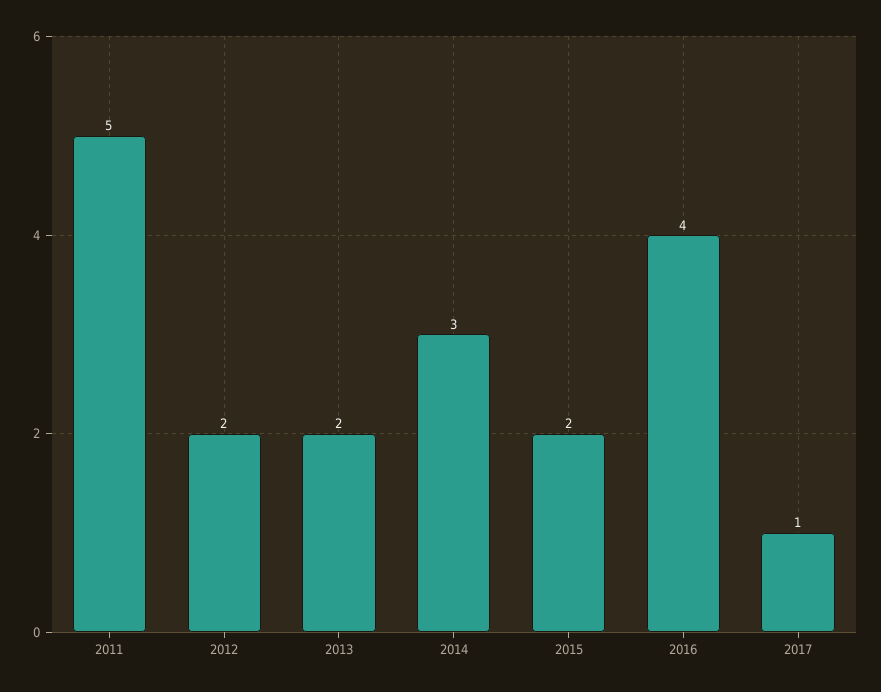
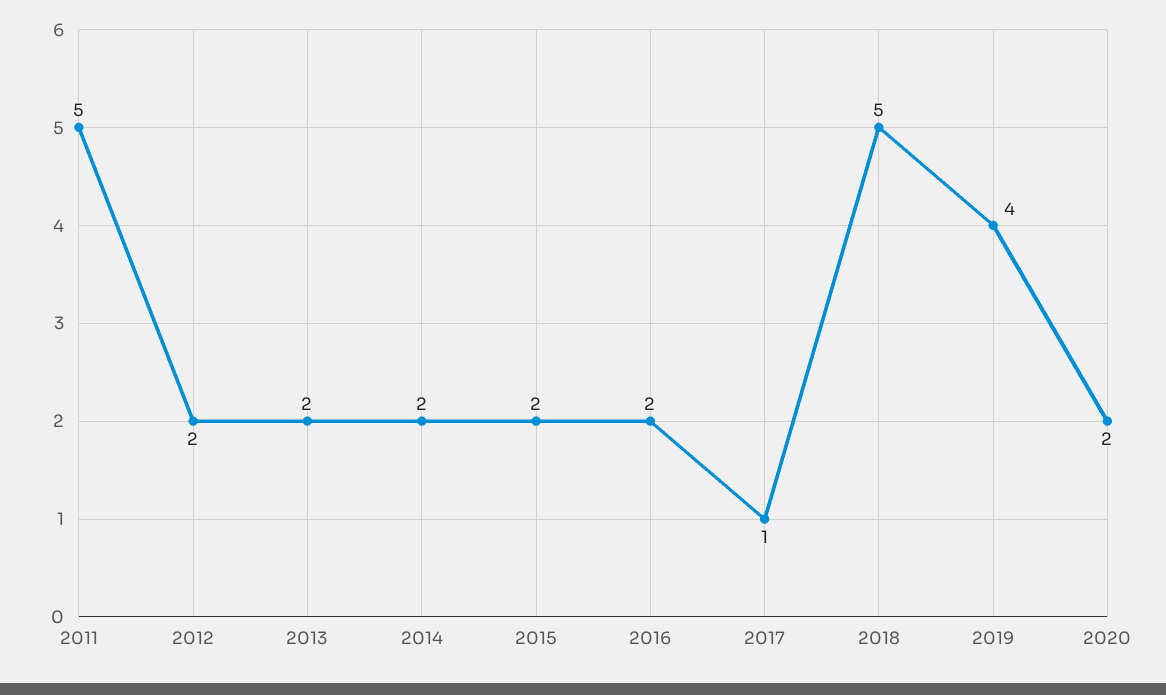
2014: 3 -> 2
2016: 4 -> 2
2018: none -> 5
2019: none -> 4
2020: none -> 2

